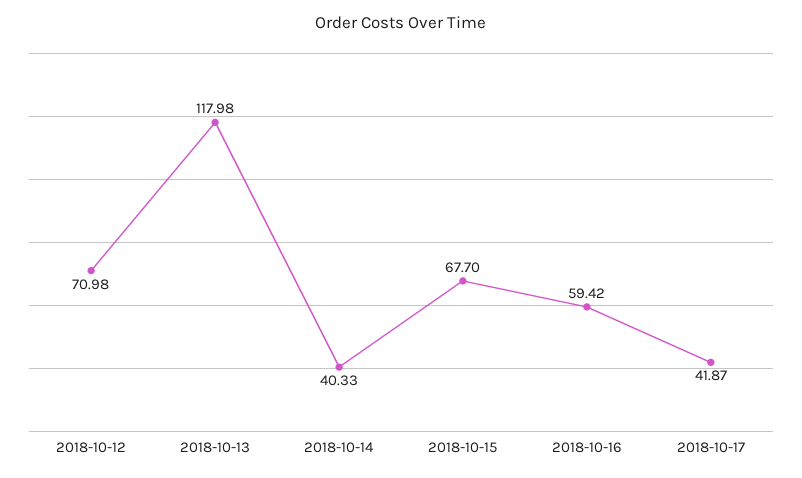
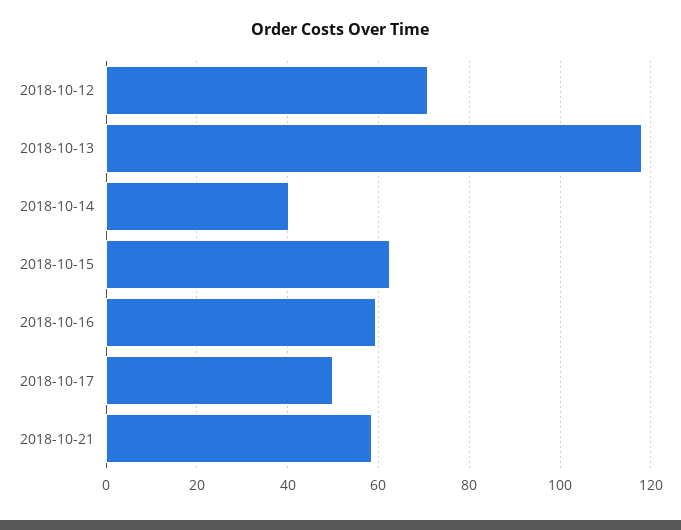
2018-10-15: 67.7 -> 62
2018-10-17: 41.87 -> 50
2018-10-21: none -> 58

